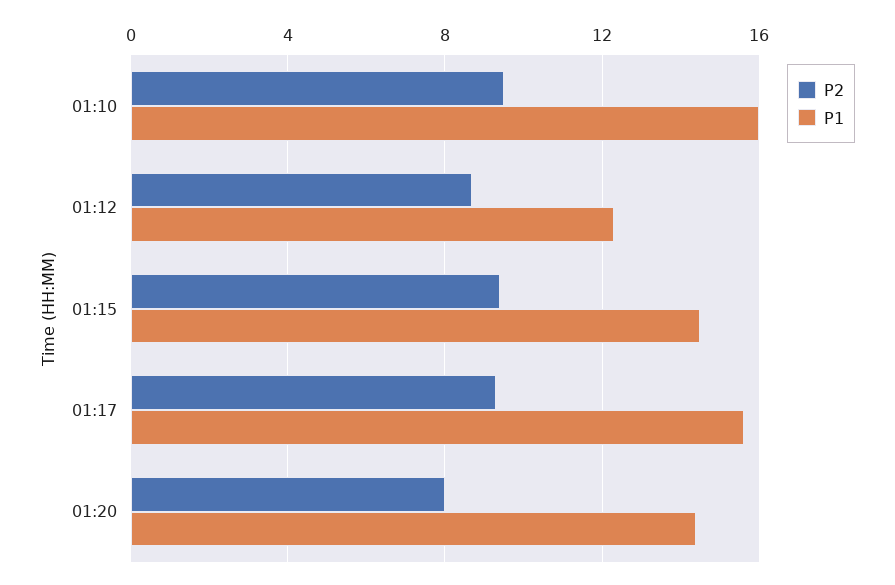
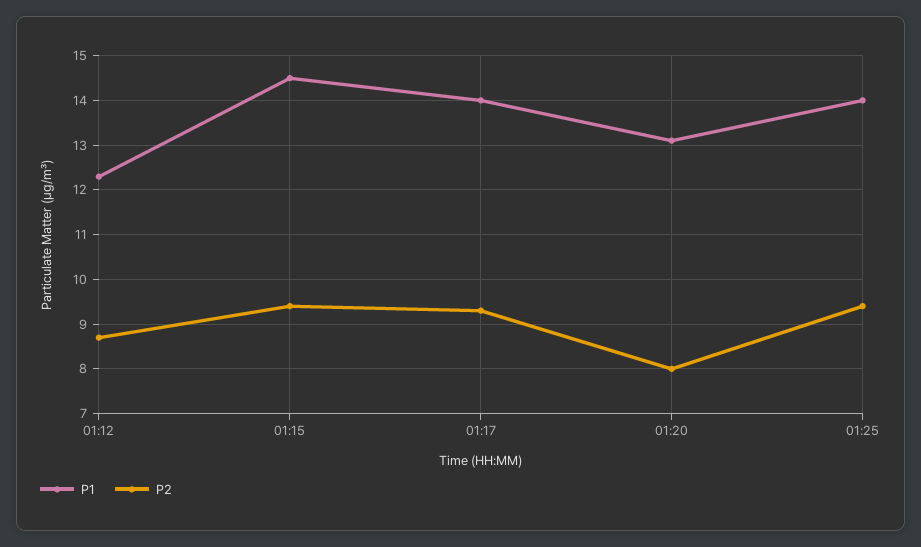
P2, 01:10: 9.5 -> none
P1, 01:10: 16 -> none
P1, 01:17: 15.5 -> 14
P1, 01:20: 14.5 -> 13
P1, 01:25: none -> 14
P2, 01:25: none -> 9.5

